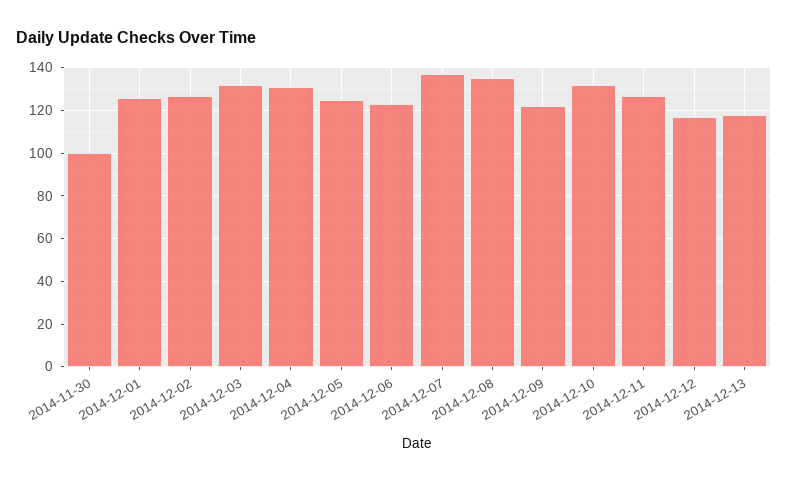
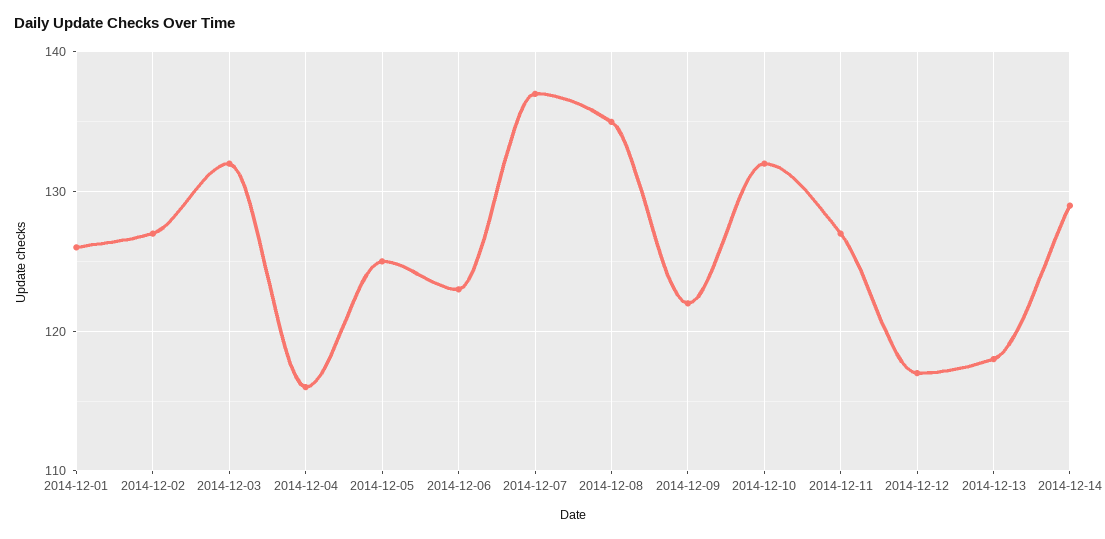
2014-11-30: 100 -> none
2014-12-04: 130 -> 116
2014-12-14: none -> 129

